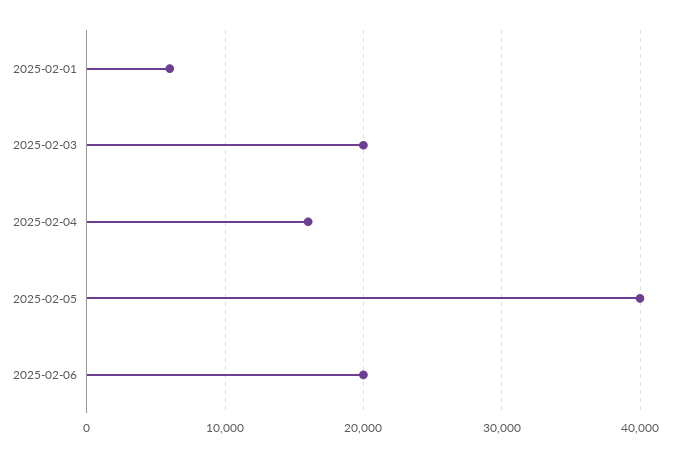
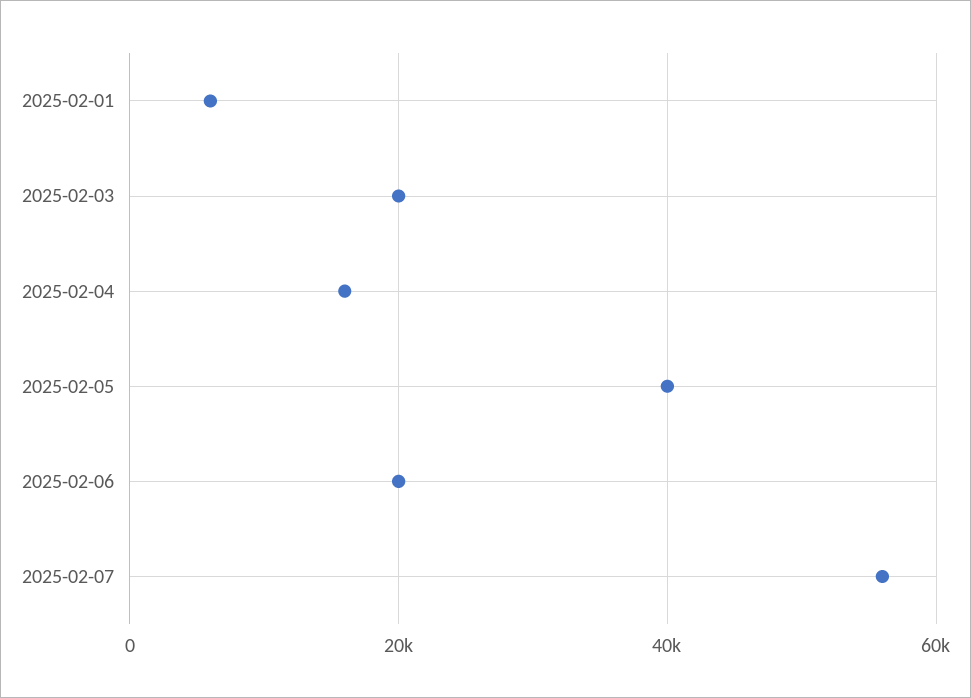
2025-02-07: none -> 56000

